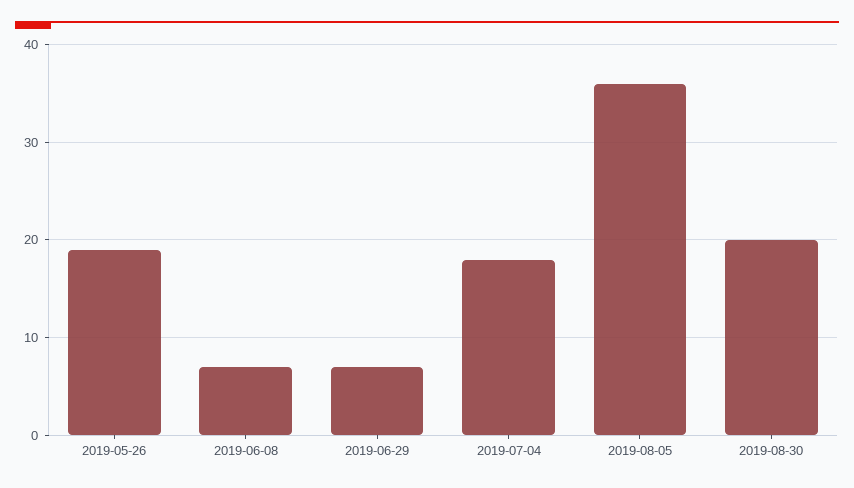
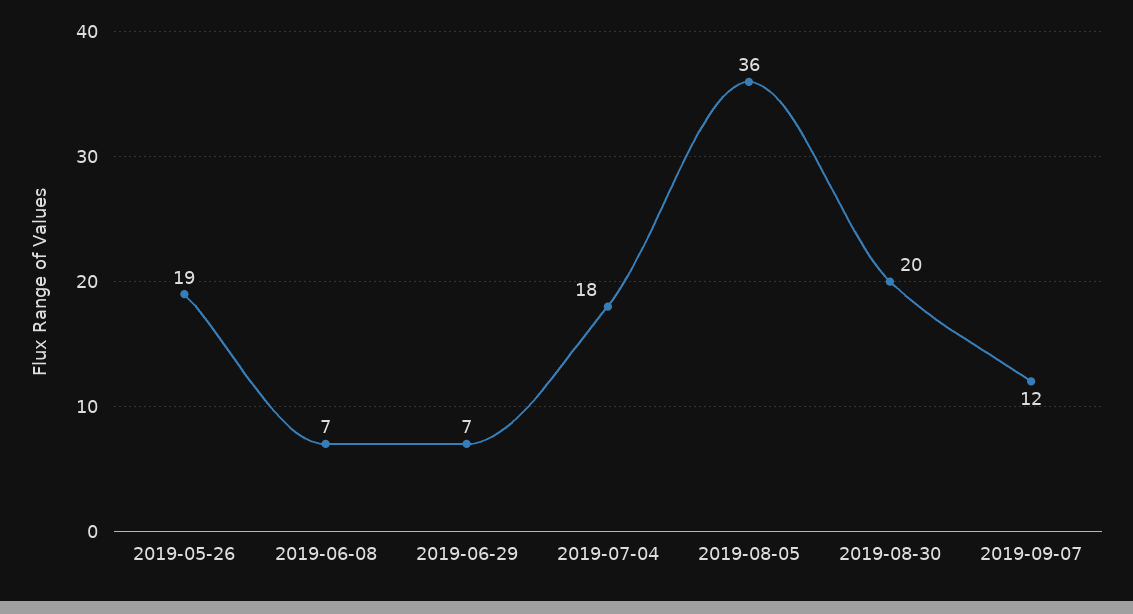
2019-09-07: none -> 12

